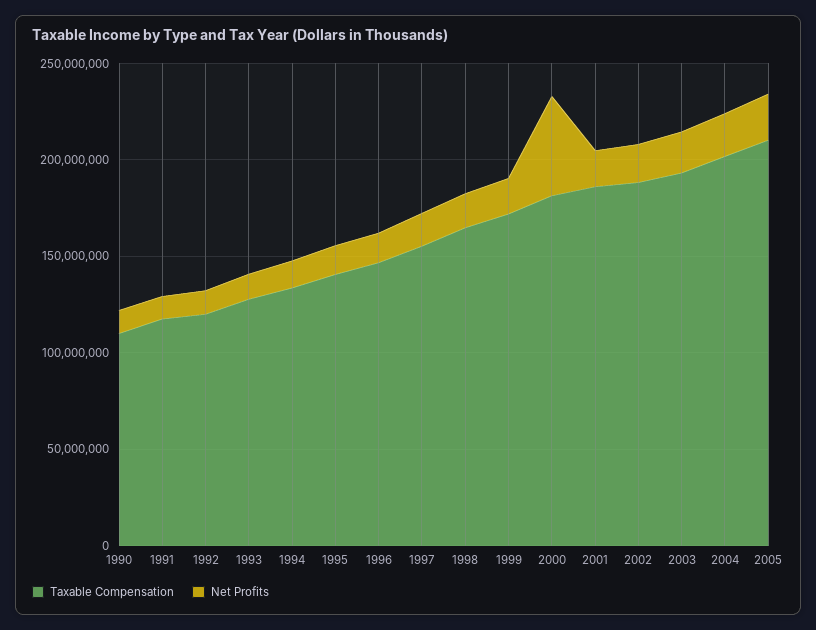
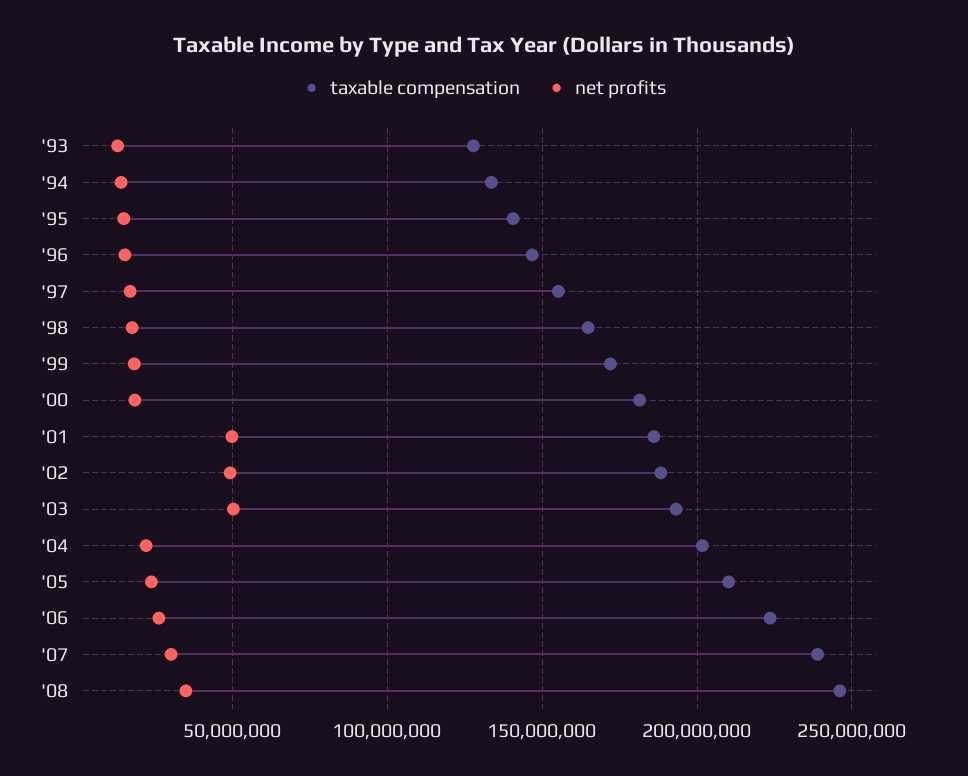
Taxable Compensation, 1990: 110000000 -> none
Net Profits, 1990: 10000000 -> none
Taxable Compensation, 1991: 120000000 -> none
Net Profits, 1991: 10000000 -> none
Taxable Compensation, 1992: 120000000 -> none
Net Profits, 1992: 10000000 -> none
Net Profits, 2000: 50000000 -> 20000000
Net Profits, 2001: 20000000 -> 50000000
Net Profits, 2002: 20000000 -> 50000000
Net Profits, 2003: 20000000 -> 50000000
Taxable Compensation, '06: none -> 225000000
Net Profits, '06: none -> 25000000
Taxable Compensation, '07: none -> 240000000
Net Profits, '07: none -> 30000000
Taxable Compensation, '08: none -> 245000000
Net Profits, '08: none -> 35000000

